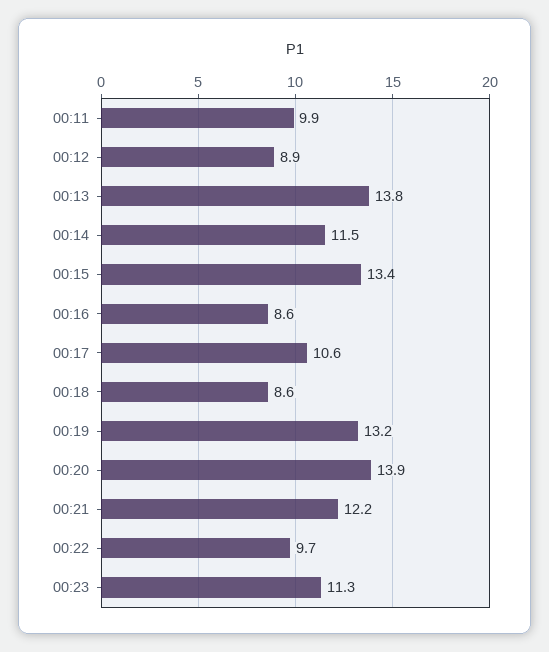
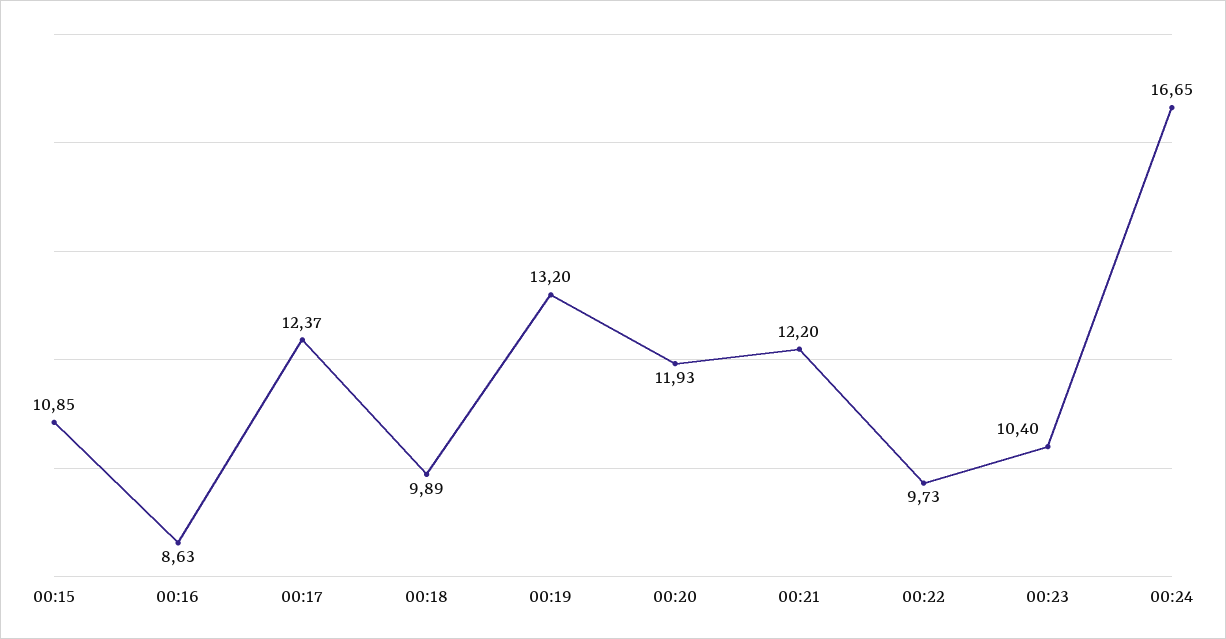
00:11: 9.9 -> none
00:12: 8.9 -> none
00:13: 13.8 -> none
00:14: 11.5 -> none
00:15: 13.4 -> 10.85
00:17: 10.6 -> 12.37
00:18: 8.6 -> 9.89
00:20: 13.9 -> 11.93
00:23: 11.3 -> 10.4
00:24: none -> 16.65

